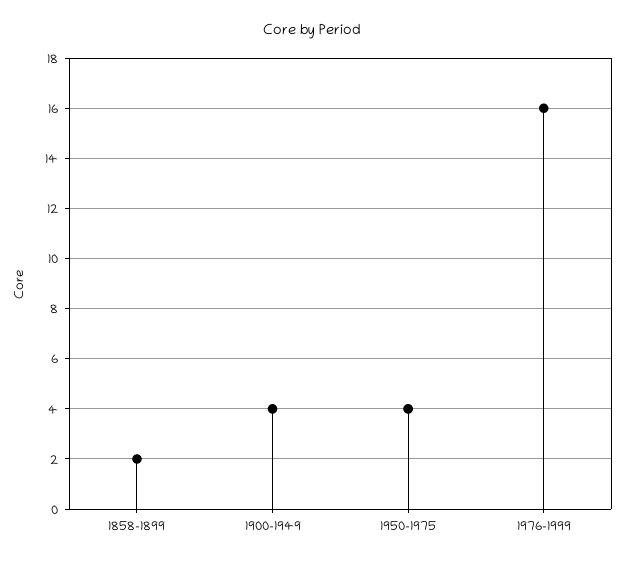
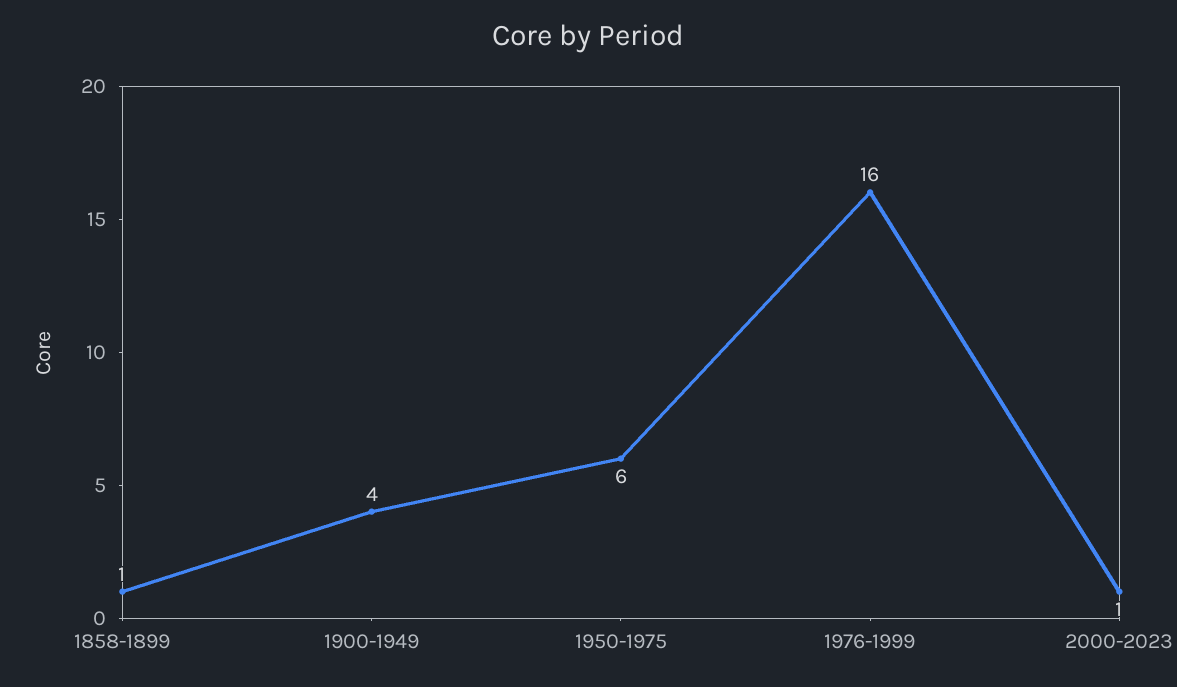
1858-1899: 2 -> 1
1950-1975: 4 -> 6
2000-2023: none -> 1

